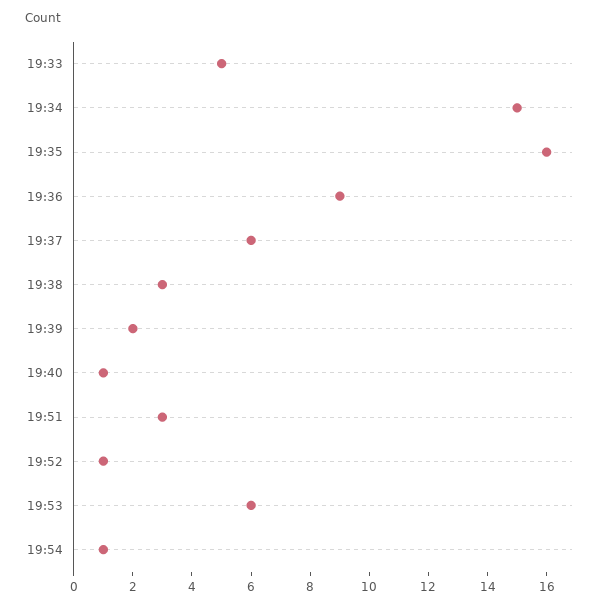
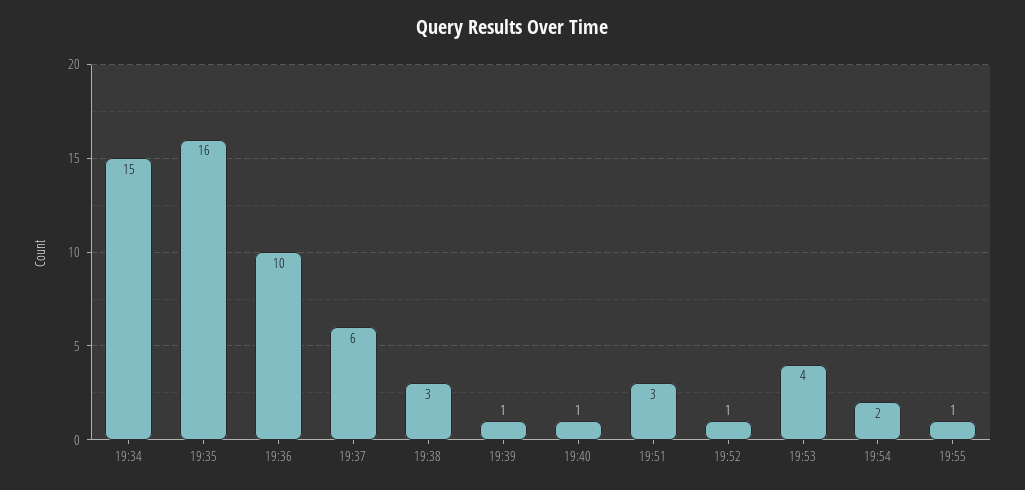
19:33: 5 -> none
19:36: 9 -> 10
19:39: 2 -> 1
19:53: 6 -> 4
19:54: 1 -> 2
19:55: none -> 1

